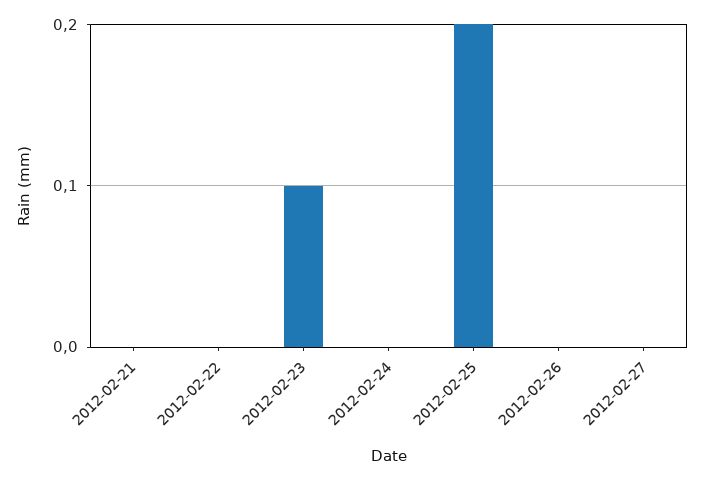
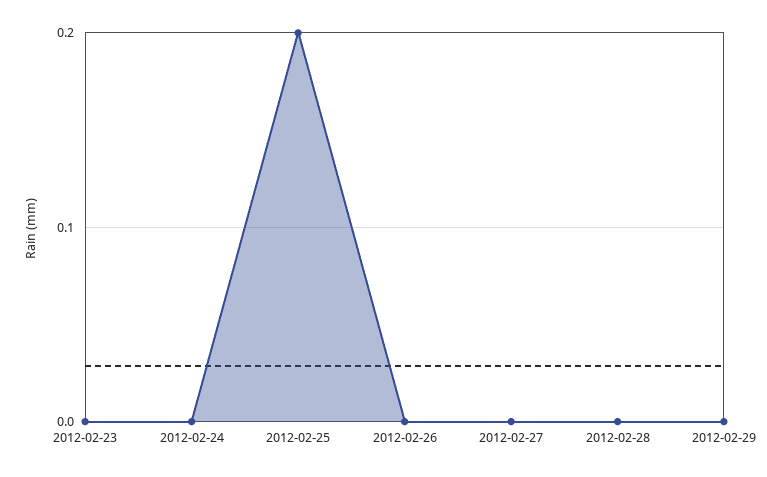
2012-02-21: 0 -> none
2012-02-22: 0 -> none
2012-02-23: 0.1 -> 0
2012-02-28: none -> 0
2012-02-29: none -> 0

